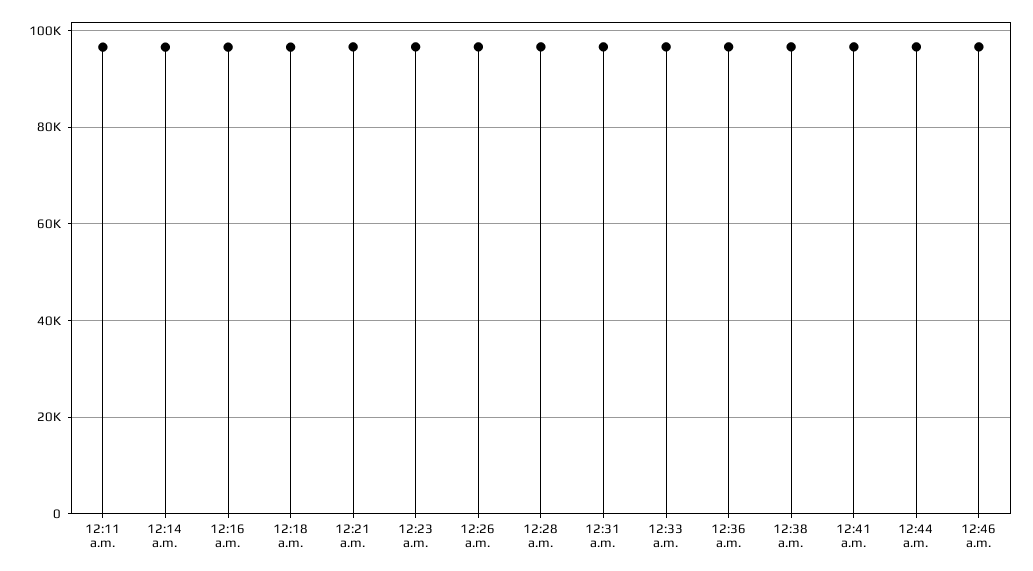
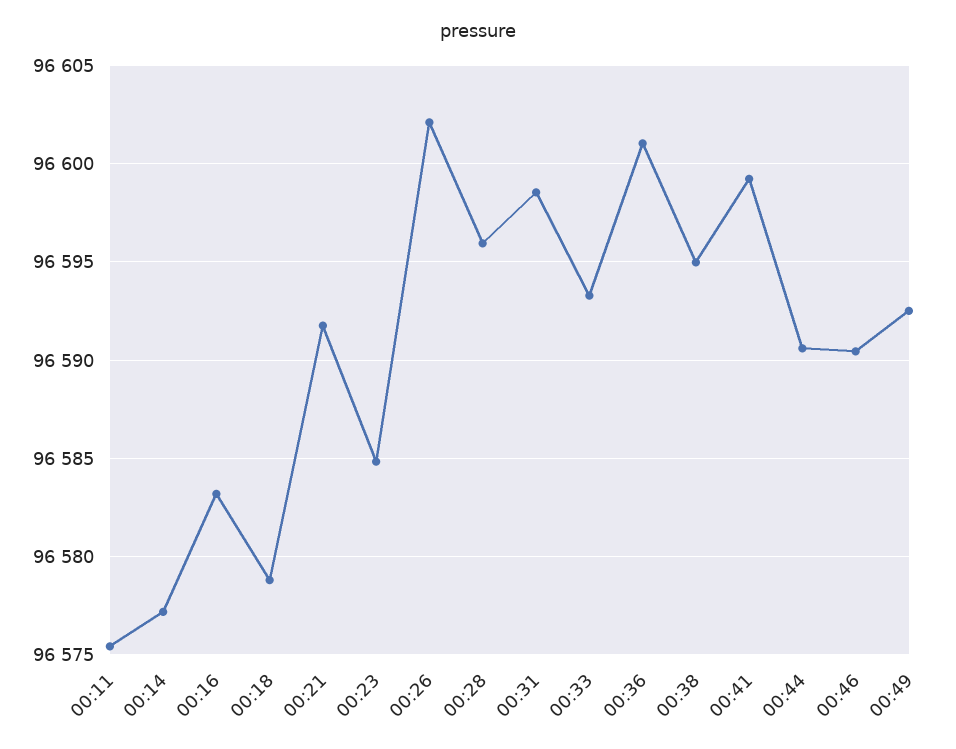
00:49: none -> 96592.5

